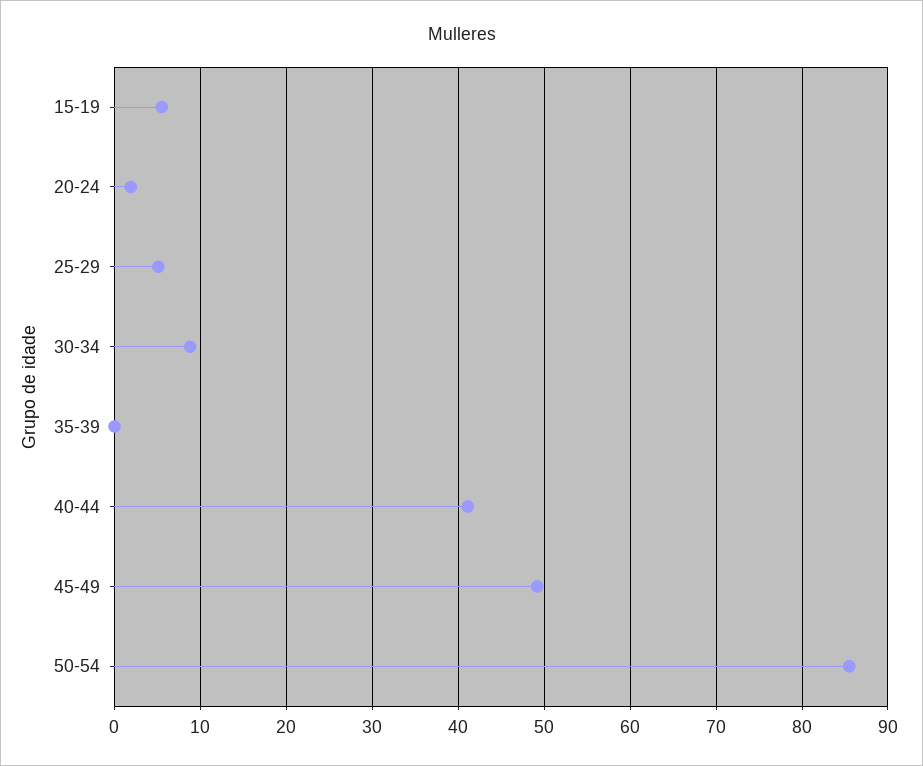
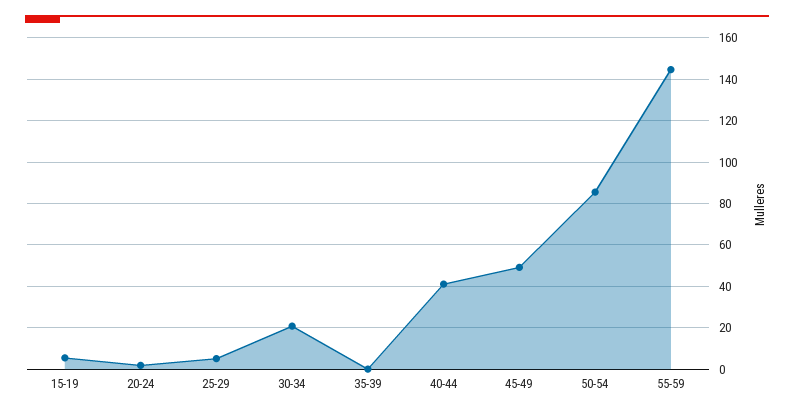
30-34: 9 -> 20
55-59: none -> 145

